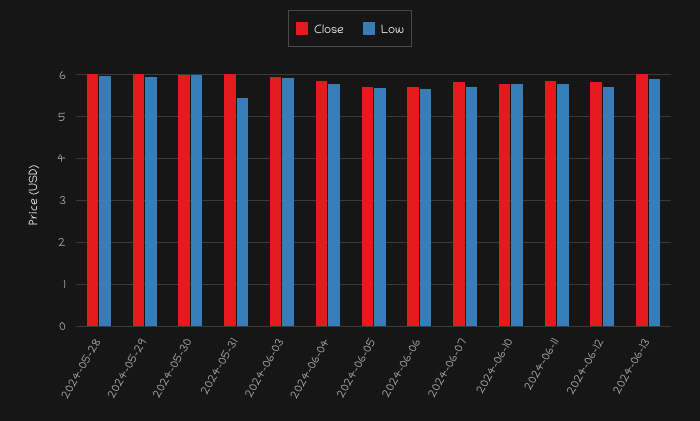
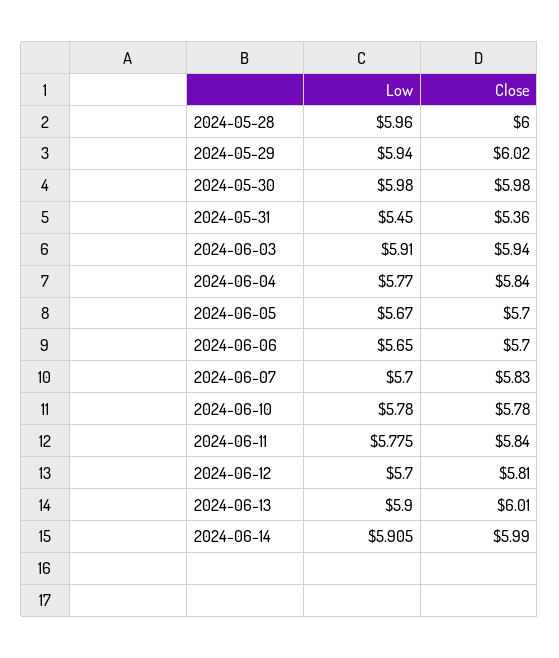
Close, 2024-05-31: 6 -> 5.36
Low, 2024-06-14: none -> 5.905
Close, 2024-06-14: none -> 5.99

